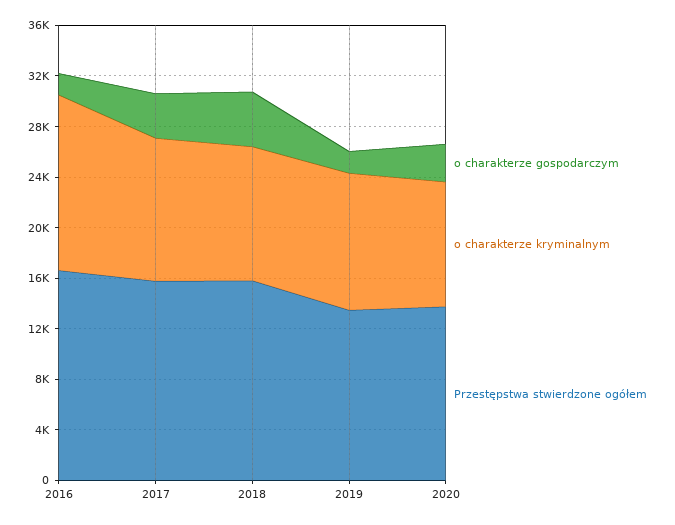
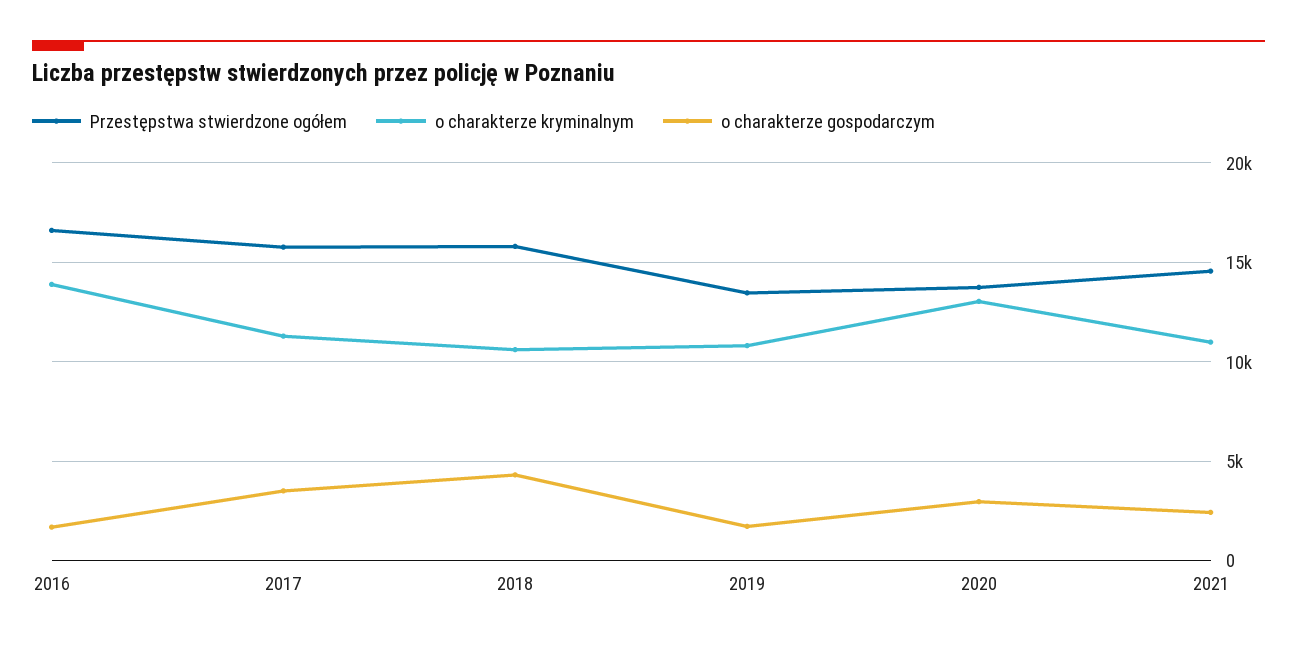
o charakterze kryminalnym, 2020: 10000 -> 13000
Przestępstwa stwierdzone ogółem, 2021: none -> 14500
o charakterze kryminalnym, 2021: none -> 11000
o charakterze gospodarczym, 2021: none -> 2500

